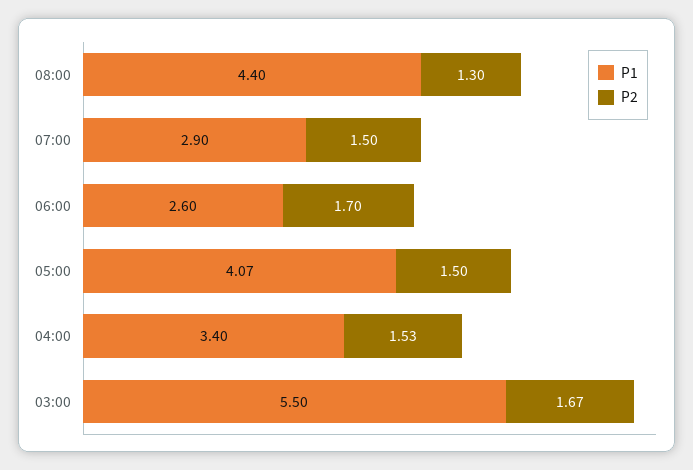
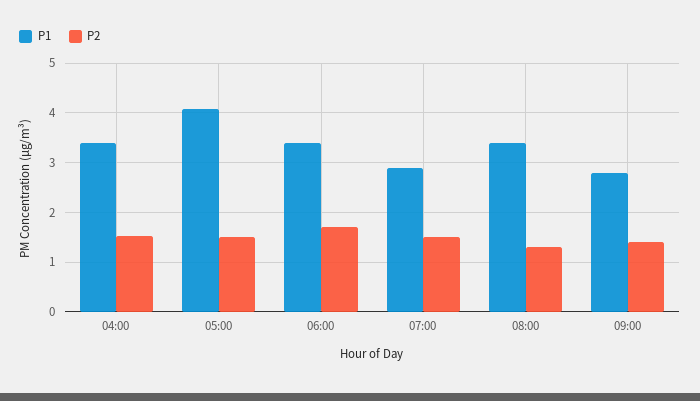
P1, 08:00: 4.4 -> 3.4
P1, 06:00: 2.6 -> 3.4
P1, 03:00: 5.5 -> none
P2, 03:00: 1.67 -> none
P1, 09:00: none -> 2.8
P2, 09:00: none -> 1.4

